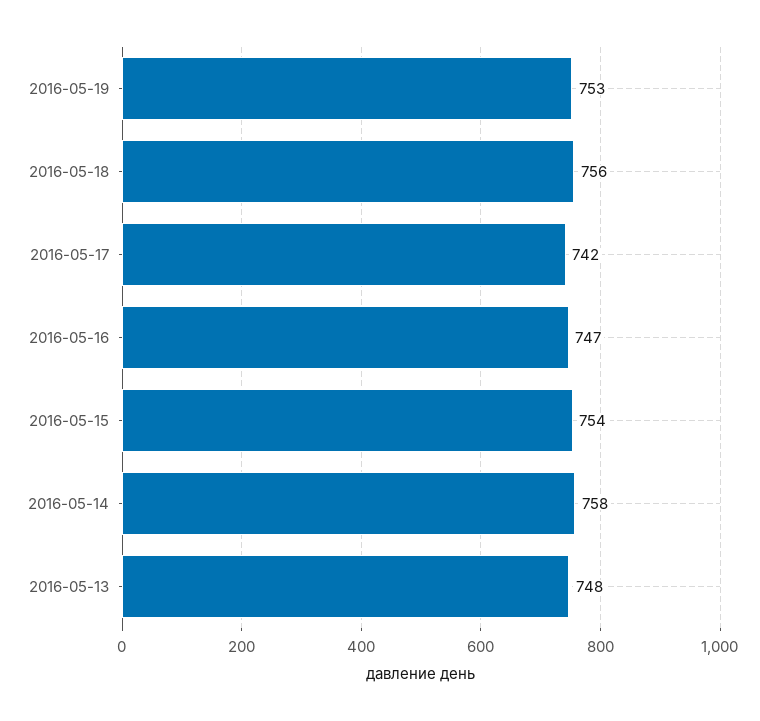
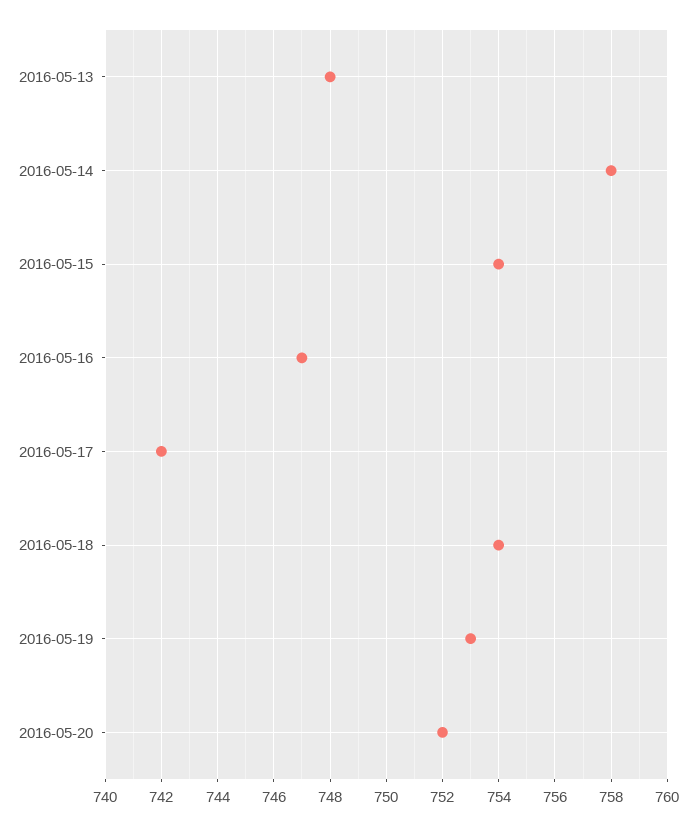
2016-05-18: 756 -> 754
2016-05-20: none -> 752

